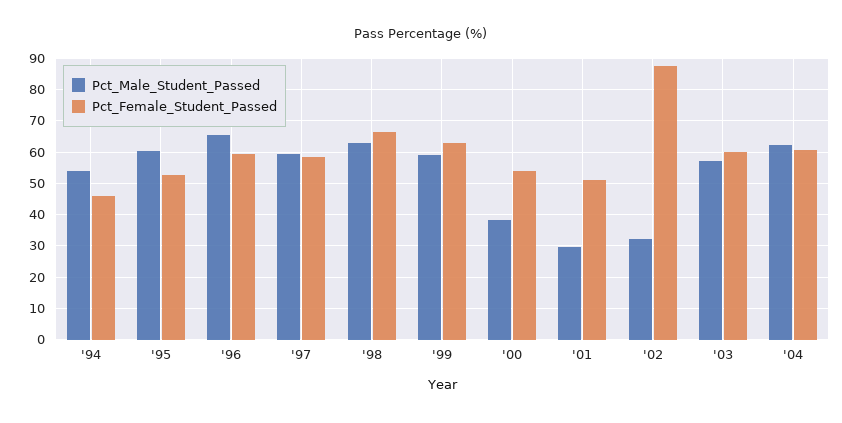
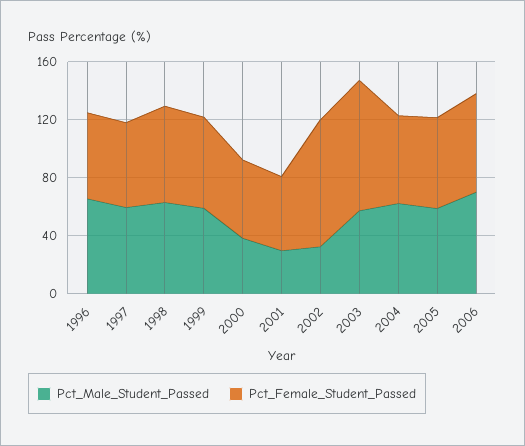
Pct_Male_Student_Passed, '94: 54 -> none
Pct_Female_Student_Passed, '94: 46 -> none
Pct_Male_Student_Passed, '95: 60 -> none
Pct_Female_Student_Passed, '95: 52 -> none
Pct_Female_Student_Passed, '03: 60 -> 90
Pct_Male_Student_Passed, 2005: none -> 60
Pct_Female_Student_Passed, 2005: none -> 60
Pct_Male_Student_Passed, 2006: none -> 70
Pct_Female_Student_Passed, 2006: none -> 70

